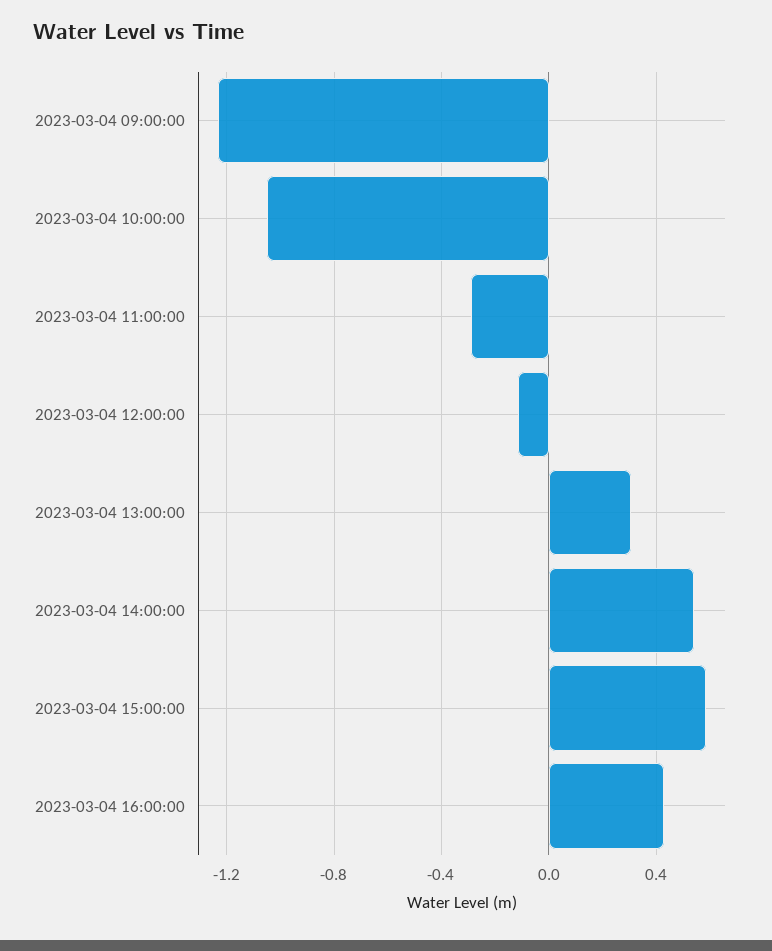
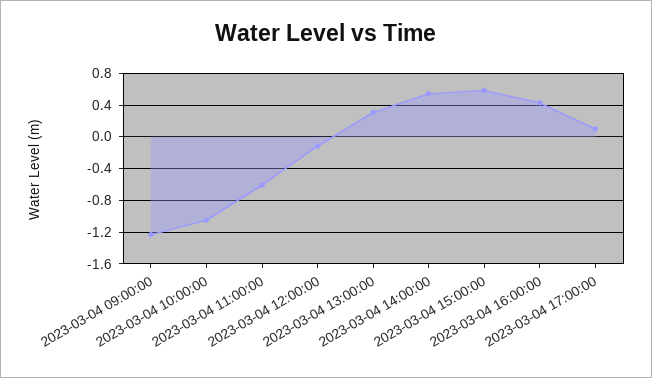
2023-03-04 11:00:00: -0.3 -> -0.6
2023-03-04 17:00:00: none -> 0.1

